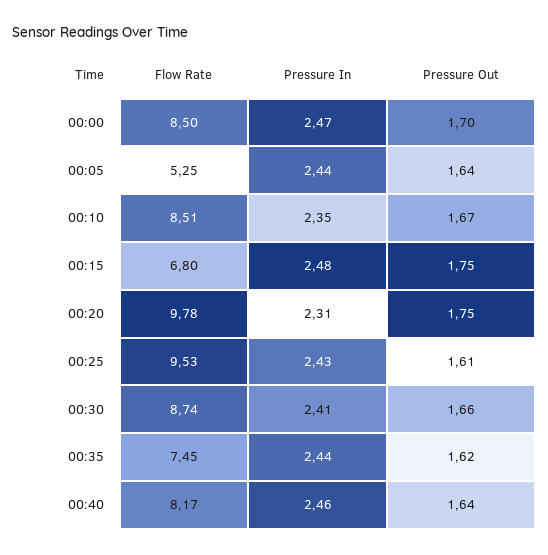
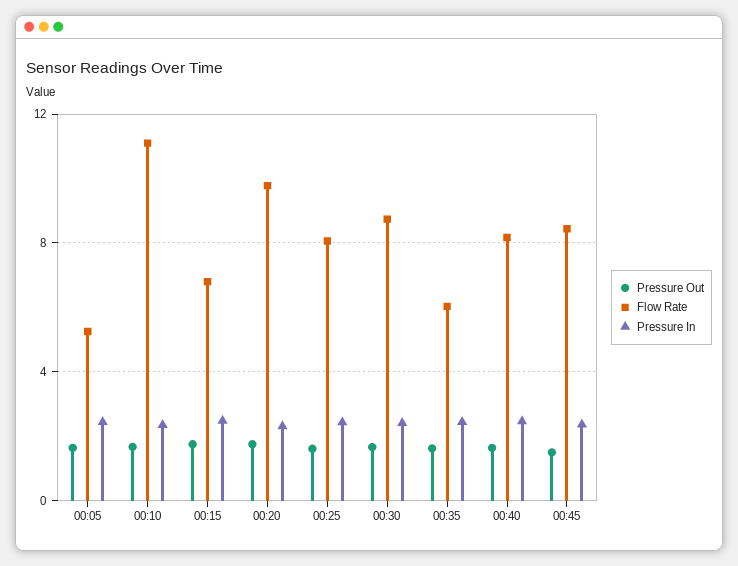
Flow Rate, 00:00: 8.5 -> none
Pressure In, 00:00: 2.47 -> none
Pressure Out, 00:00: 1.7 -> none
Flow Rate, 00:10: 8.51 -> 11
Flow Rate, 00:25: 9.53 -> 8
Flow Rate, 00:35: 7.45 -> 6
Pressure Out, 00:45: none -> 1.5
Flow Rate, 00:45: none -> 8.5
Pressure In, 00:45: none -> 2.5

